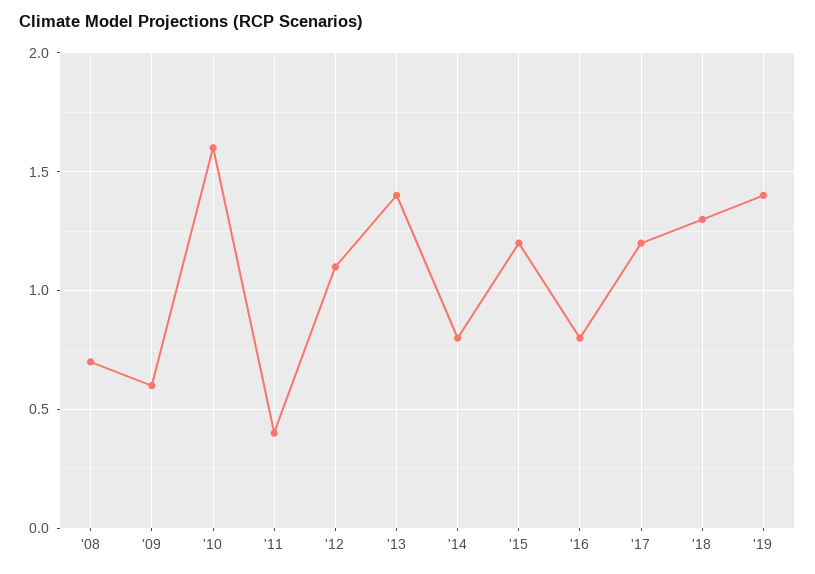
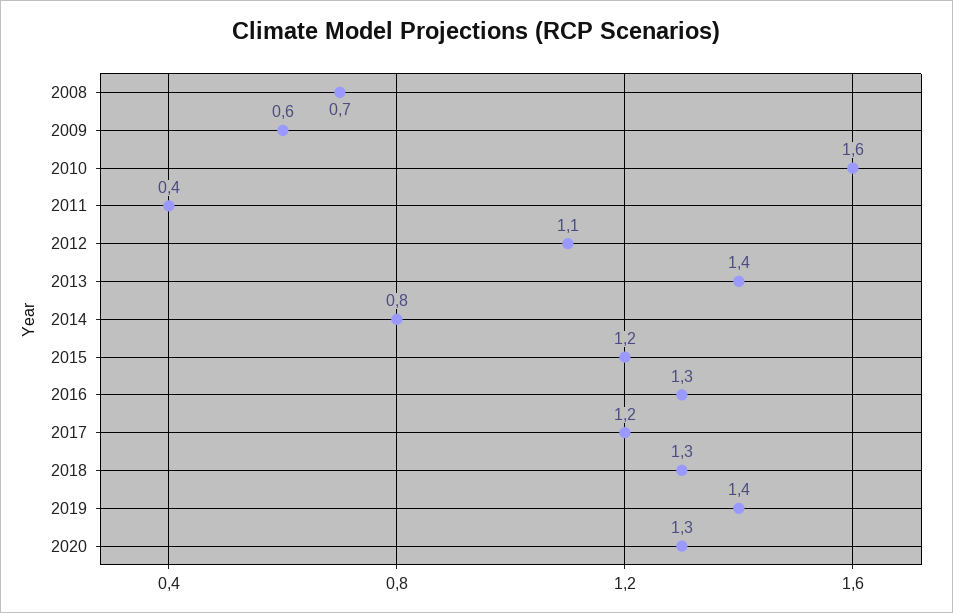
'16: 0.8 -> 1.3
2020: none -> 1.3

